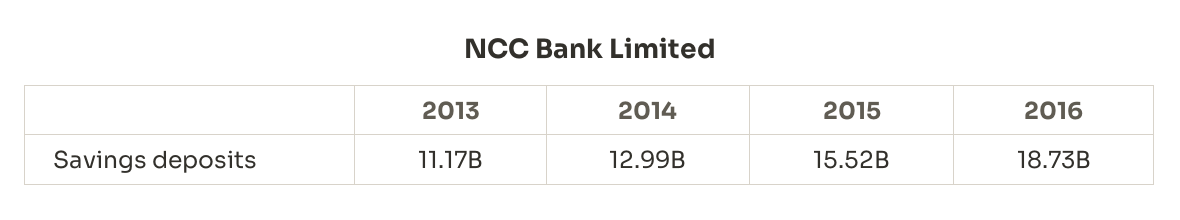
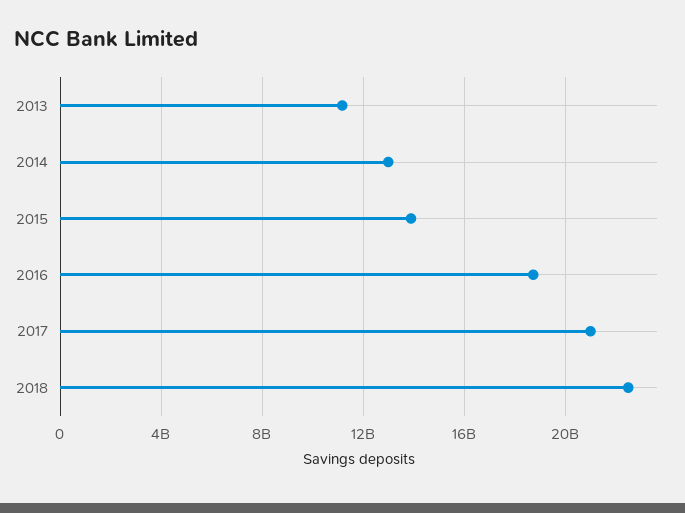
2015: 15520000000 -> 14000000000
2017: none -> 21000000000
2018: none -> 22500000000

